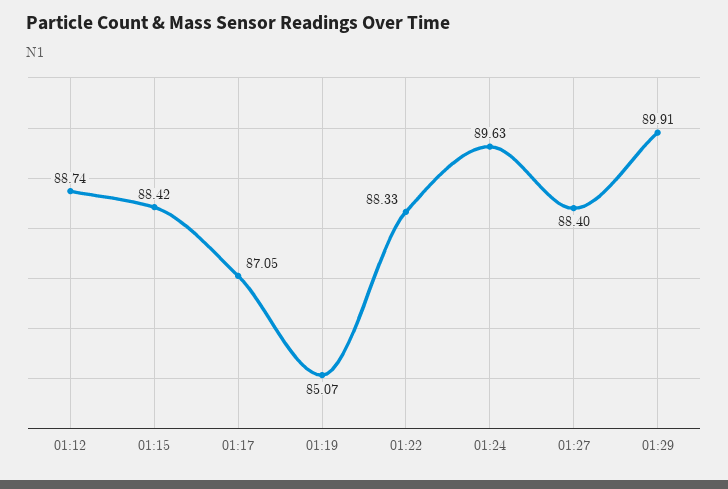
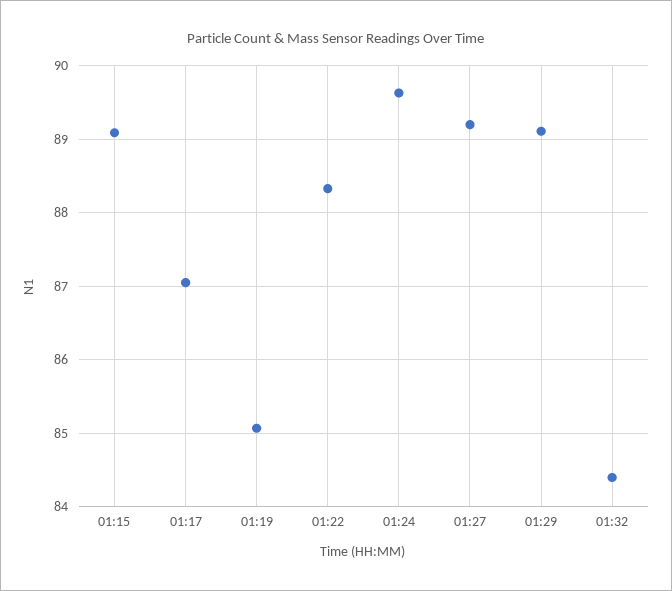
01:12: 88.74 -> none
01:15: 88.42 -> 89.1
01:27: 88.4 -> 89.2
01:29: 89.91 -> 89.1
01:32: none -> 84.4

